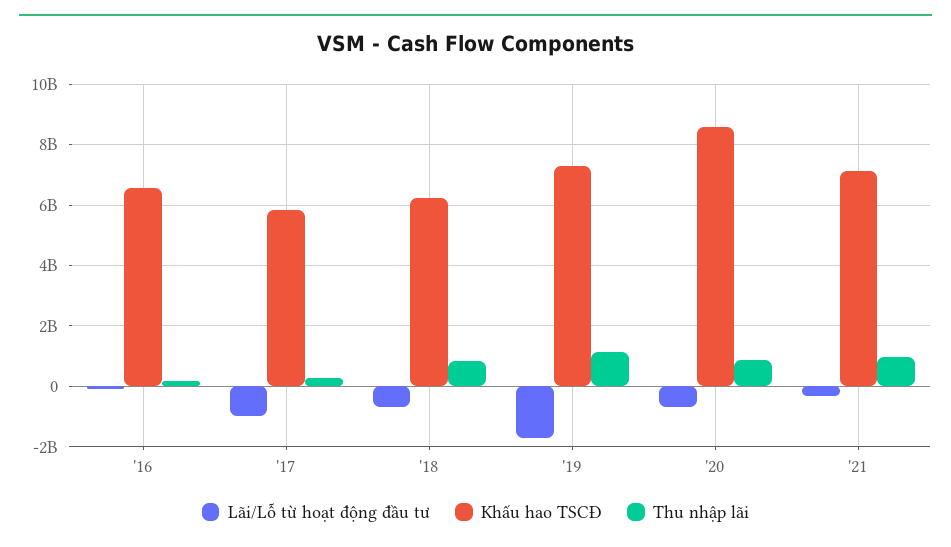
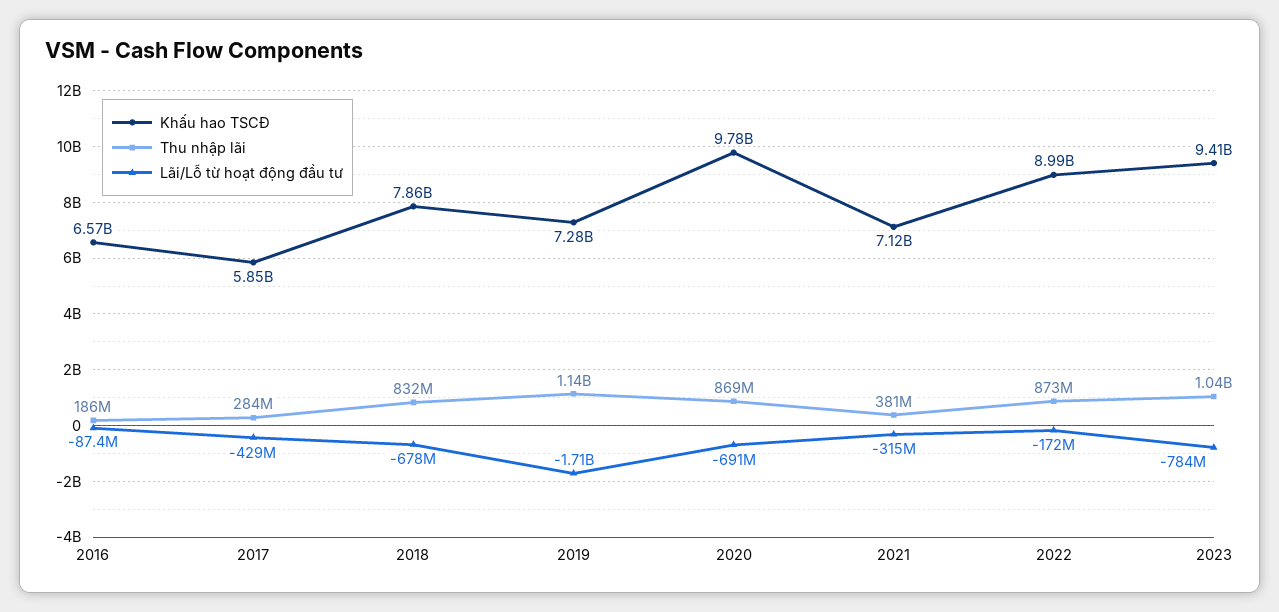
Lãi/Lỗ từ hoạt động đầu tư, '17: -1000000000 -> -429000000
Khấu hao TSCĐ, '18: 6200000000 -> 7860000000
Khấu hao TSCĐ, '20: 8600000000 -> 9780000000
Thu nhập lãi, '21: 1000000000 -> 381000000
Khấu hao TSCĐ, 2022: none -> 8990000000
Thu nhập lãi, 2022: none -> 873000000
Lãi/Lỗ từ hoạt động đầu tư, 2022: none -> -172000000
Khấu hao TSCĐ, 2023: none -> 9410000000
Thu nhập lãi, 2023: none -> 1040000000
Lãi/Lỗ từ hoạt động đầu tư, 2023: none -> -784000000

